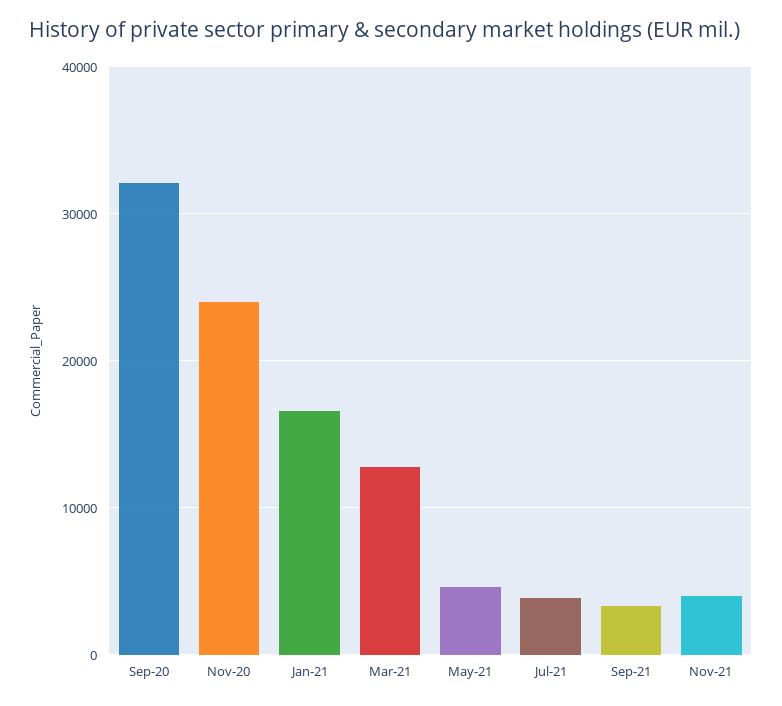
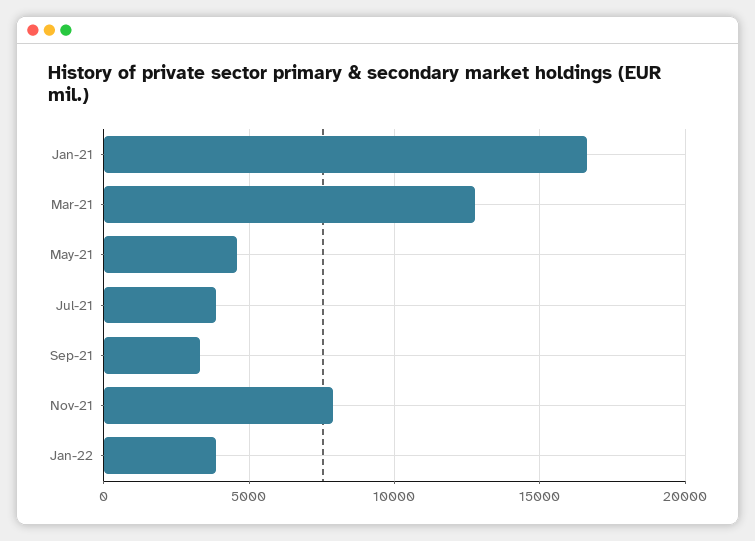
Sep-20: 32000 -> none
Nov-20: 24000 -> none
Nov-21: 4000 -> 8000
Jan-22: none -> 4000

